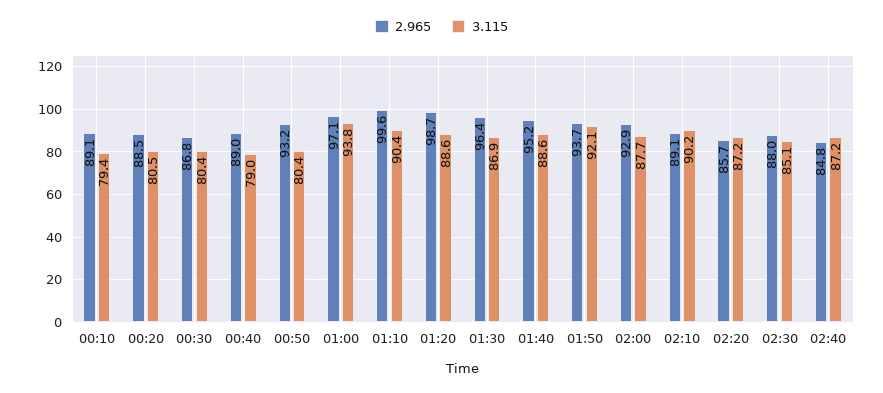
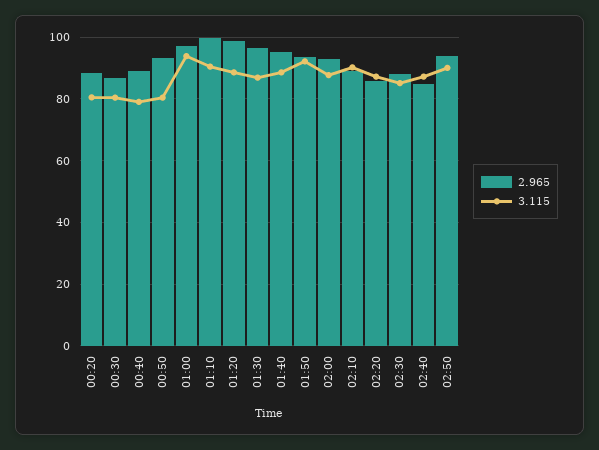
2.965, 00:10: 89.1 -> none
3.115, 00:10: 79.4 -> none
2.965, 02:50: none -> 94
3.115, 02:50: none -> 90

